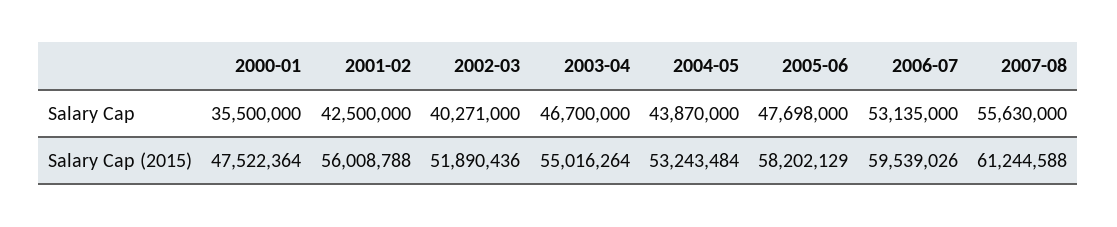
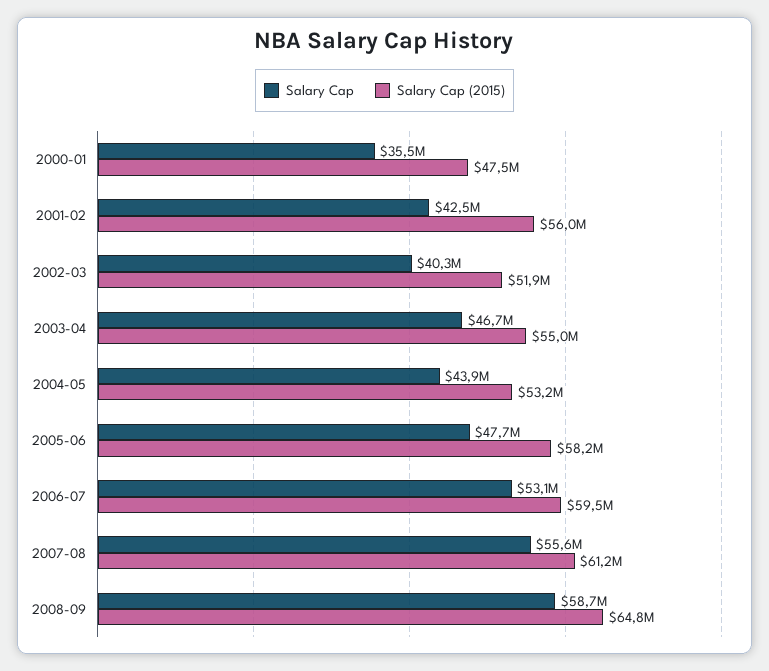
Salary Cap, 2008-09: none -> 58700000
Salary Cap (2015), 2008-09: none -> 64800000

